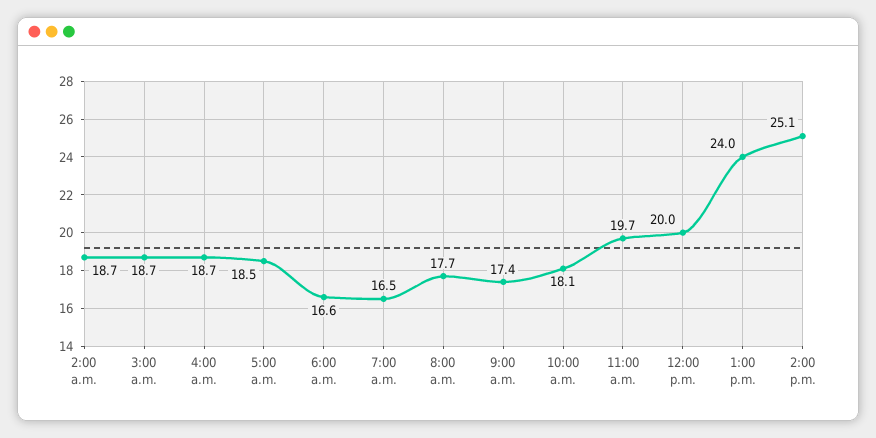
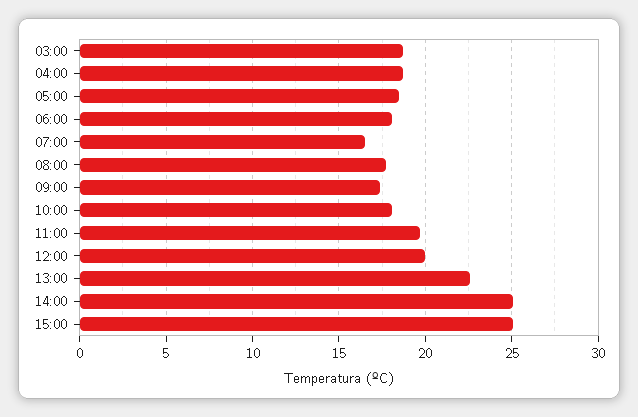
2:00 a.m.: 18.7 -> none
6:00 a.m.: 16.6 -> 18
1:00 p.m.: 24 -> 22.5
15:00: none -> 25

